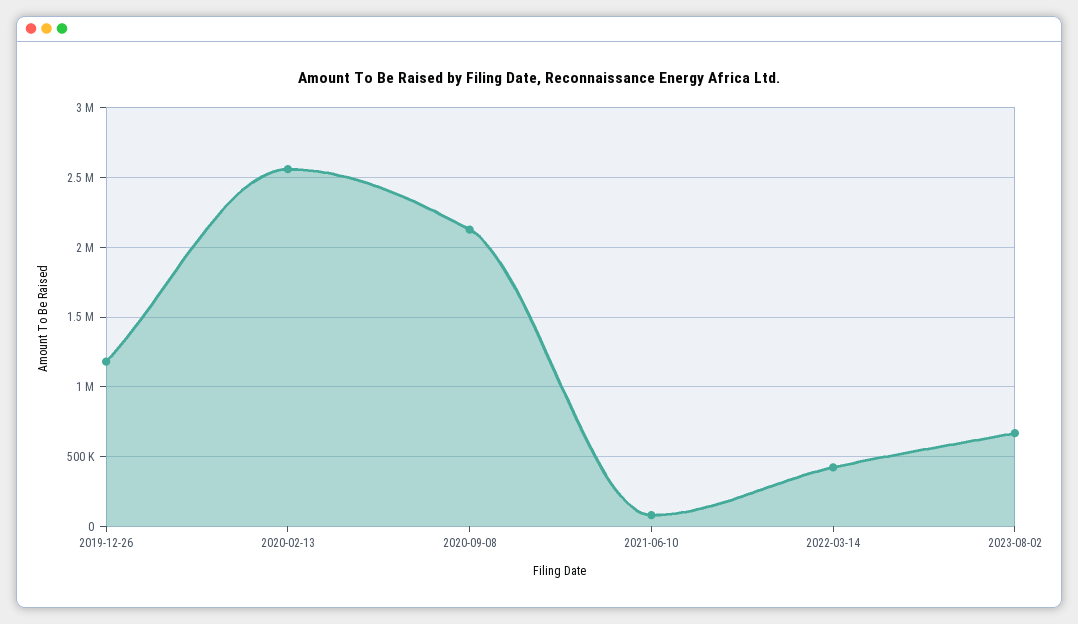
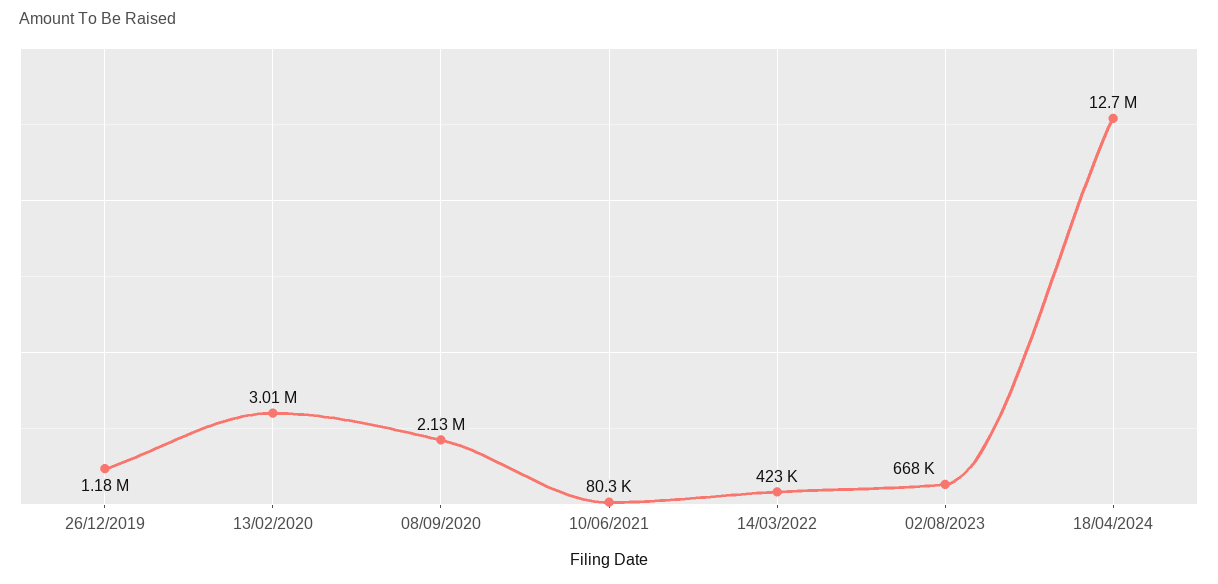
2020-02-13: 2550000 -> 3010000
18/04/2024: none -> 12700000

